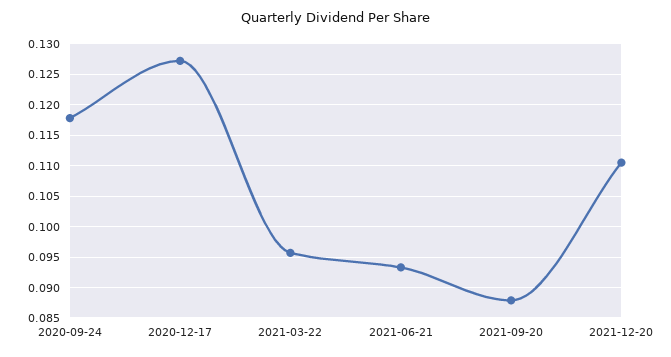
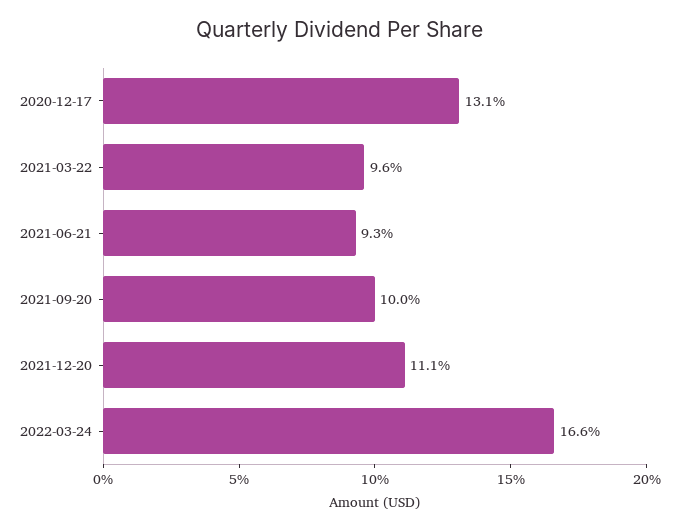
2020-09-24: 0.118 -> none
2020-12-17: 0.127 -> 0.131
2021-09-20: 0.088 -> 0.1
2022-03-24: none -> 0.166

